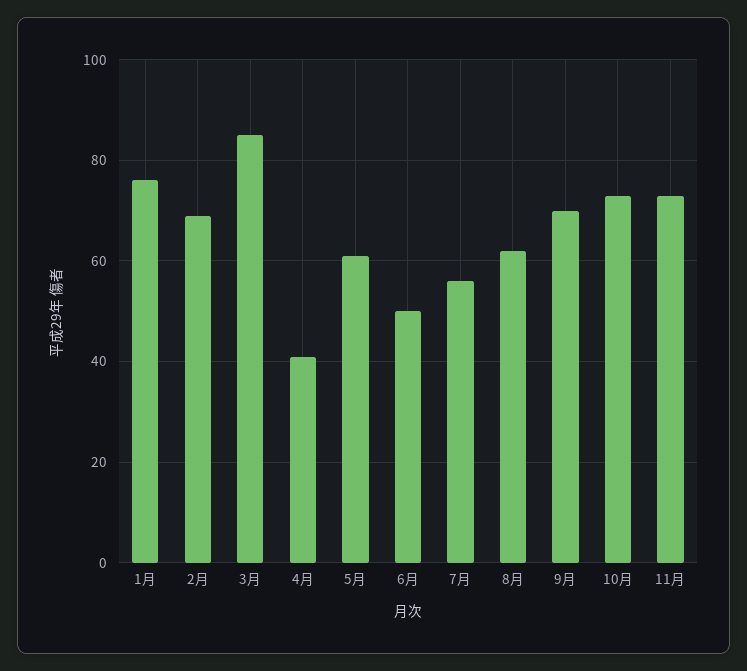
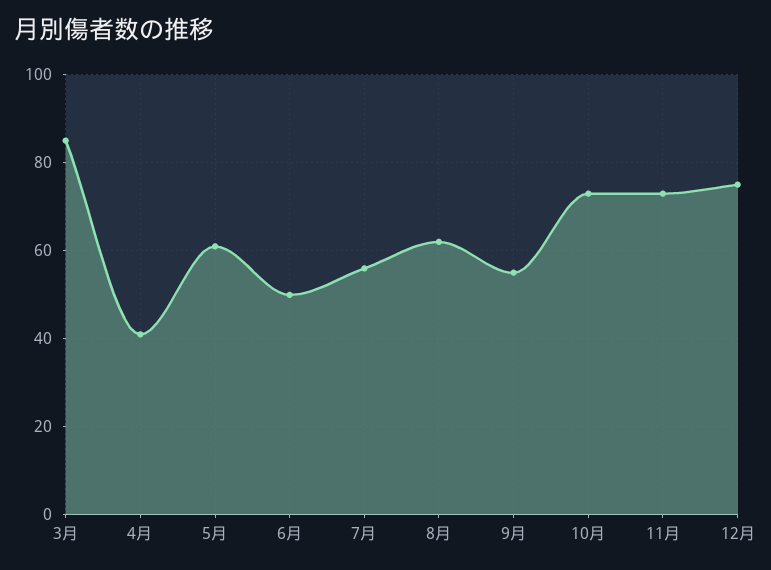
1月: 75 -> none
2月: 70 -> none
9月: 70 -> 55
12月: none -> 75

